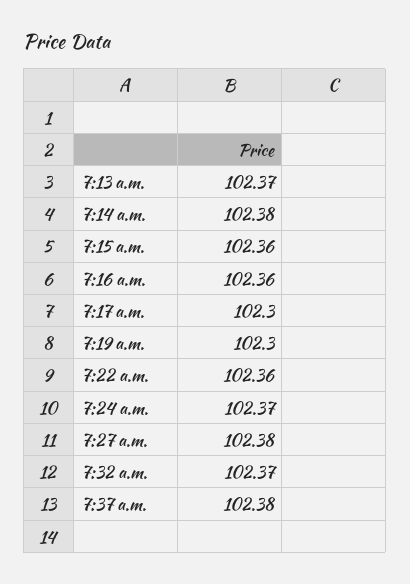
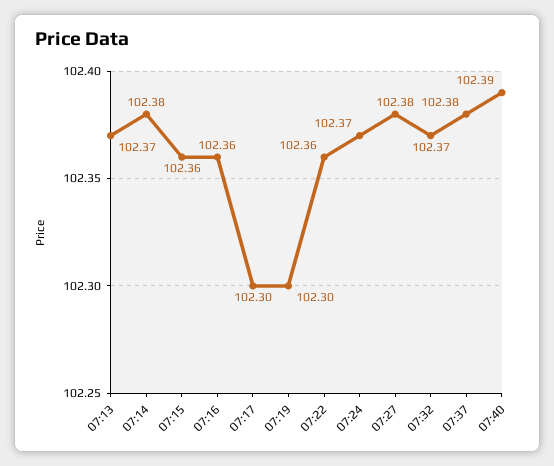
07:40: none -> 102.39

